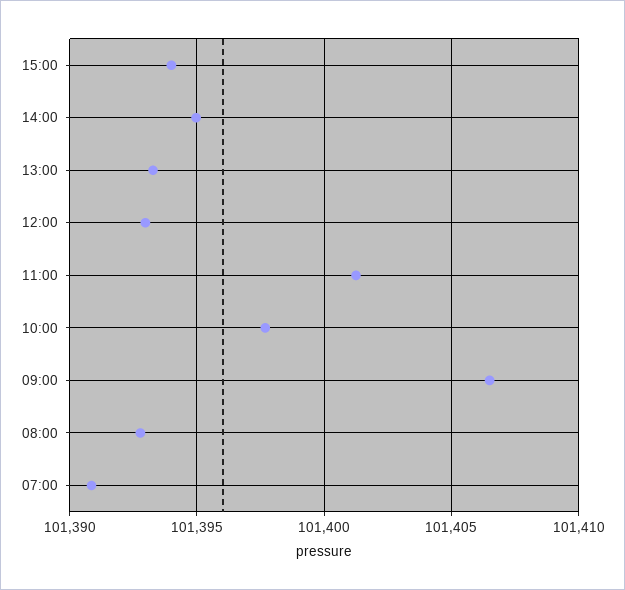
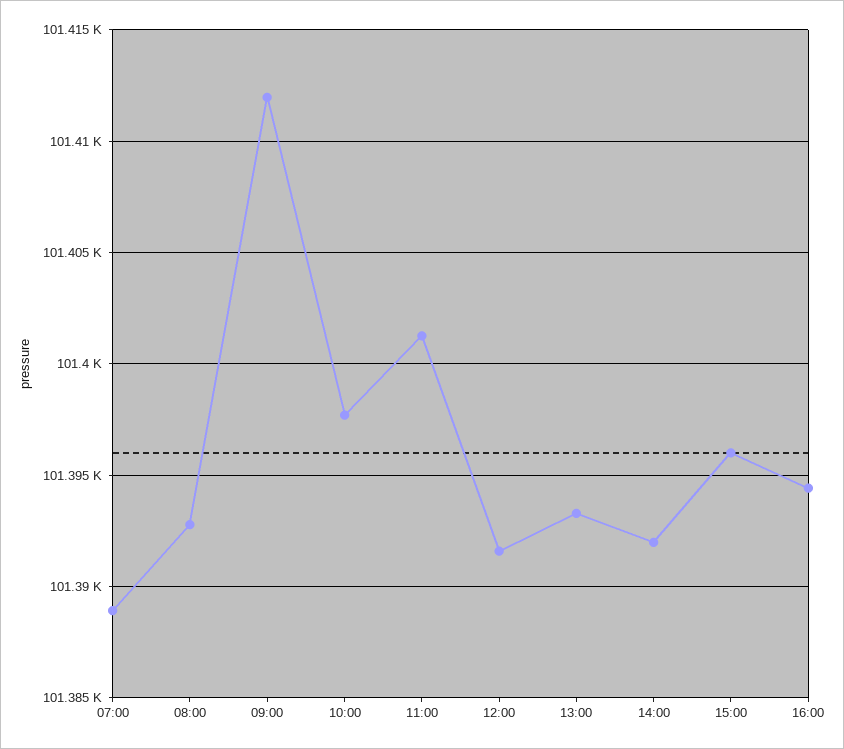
15:00: 101394 -> 101396
14:00: 101395 -> 101392
12:00: 101393 -> 101391.5
09:00: 101406.5 -> 101412
07:00: 101391 -> 101389
16:00: none -> 101394.5

